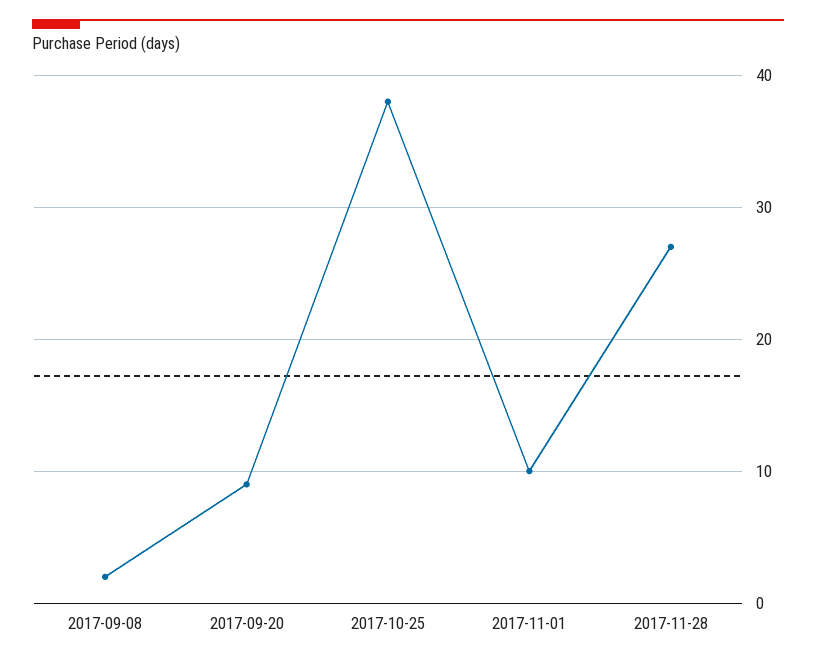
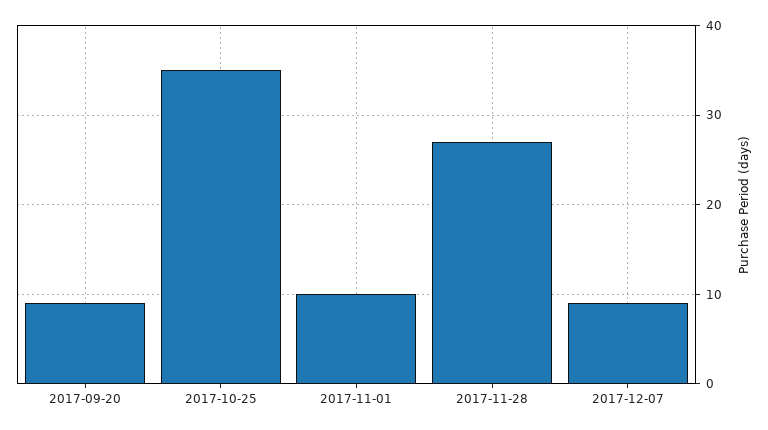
2017-09-08: 2 -> none
2017-10-25: 38 -> 35
2017-12-07: none -> 9

